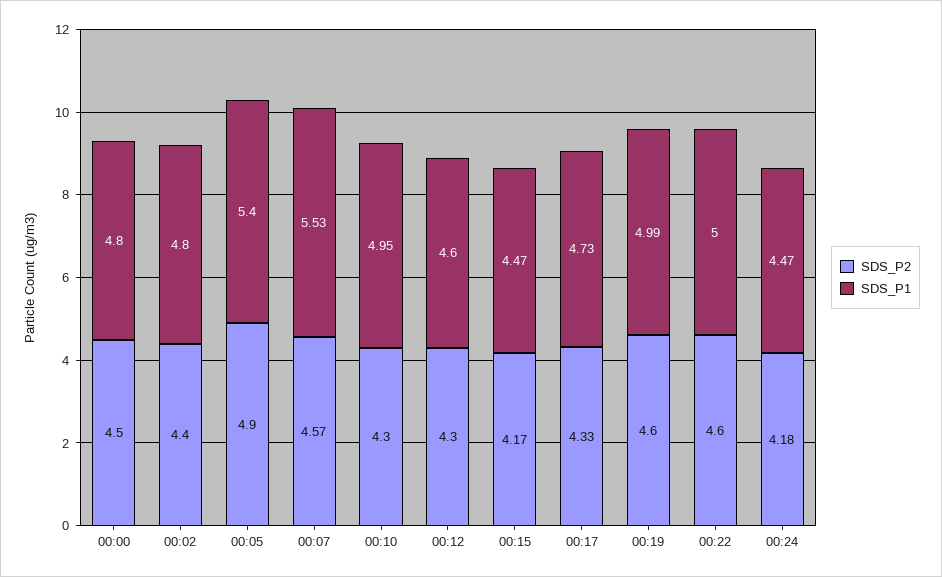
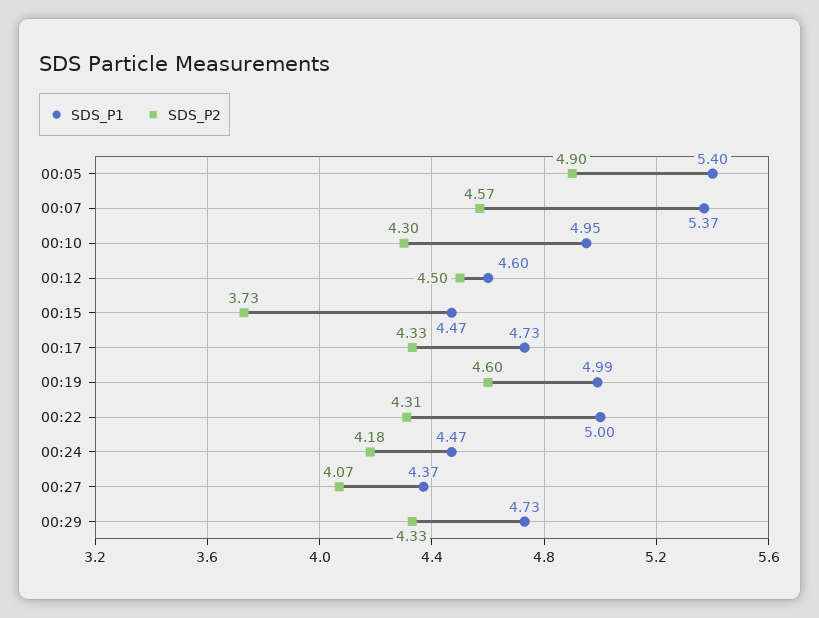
SDS_P2, 00:00: 4.5 -> none
SDS_P1, 00:00: 4.8 -> none
SDS_P2, 00:02: 4.4 -> none
SDS_P1, 00:02: 4.8 -> none
SDS_P1, 00:07: 5.53 -> 5.37
SDS_P2, 00:12: 4.3 -> 4.5
SDS_P2, 00:15: 4.17 -> 3.73
SDS_P2, 00:22: 4.6 -> 4.31
SDS_P1, 00:27: none -> 4.37
SDS_P2, 00:27: none -> 4.07
SDS_P1, 00:29: none -> 4.73
SDS_P2, 00:29: none -> 4.33

